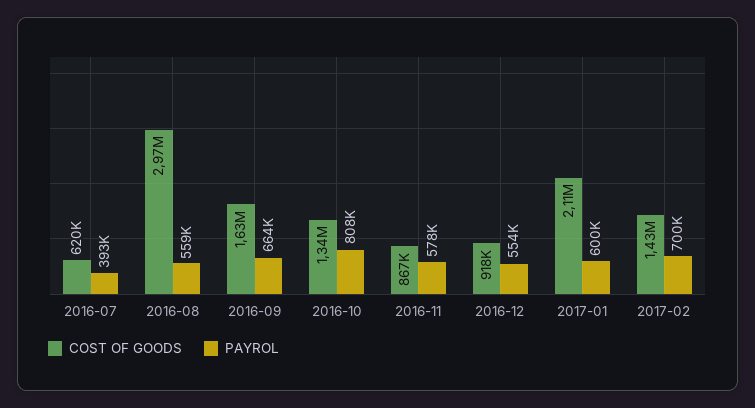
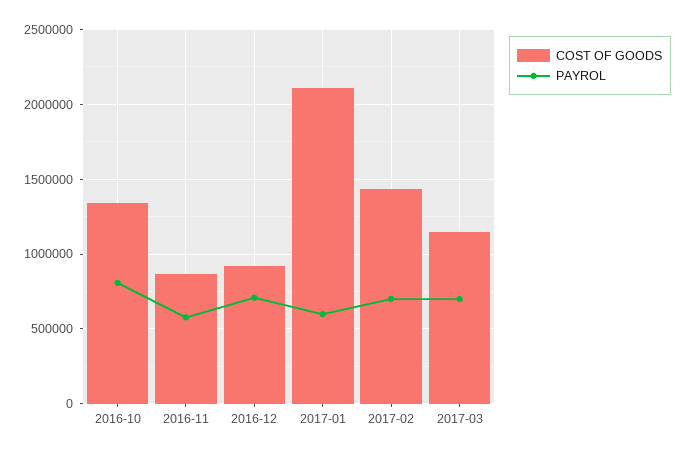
COST OF GOODS, 2016-07: 620000 -> none
PAYROL, 2016-07: 393000 -> none
COST OF GOODS, 2016-08: 2970000 -> none
PAYROL, 2016-08: 559000 -> none
COST OF GOODS, 2016-09: 1630000 -> none
PAYROL, 2016-09: 664000 -> none
PAYROL, 2016-12: 554000 -> 700000
COST OF GOODS, 2017-03: none -> 1150000
PAYROL, 2017-03: none -> 700000

